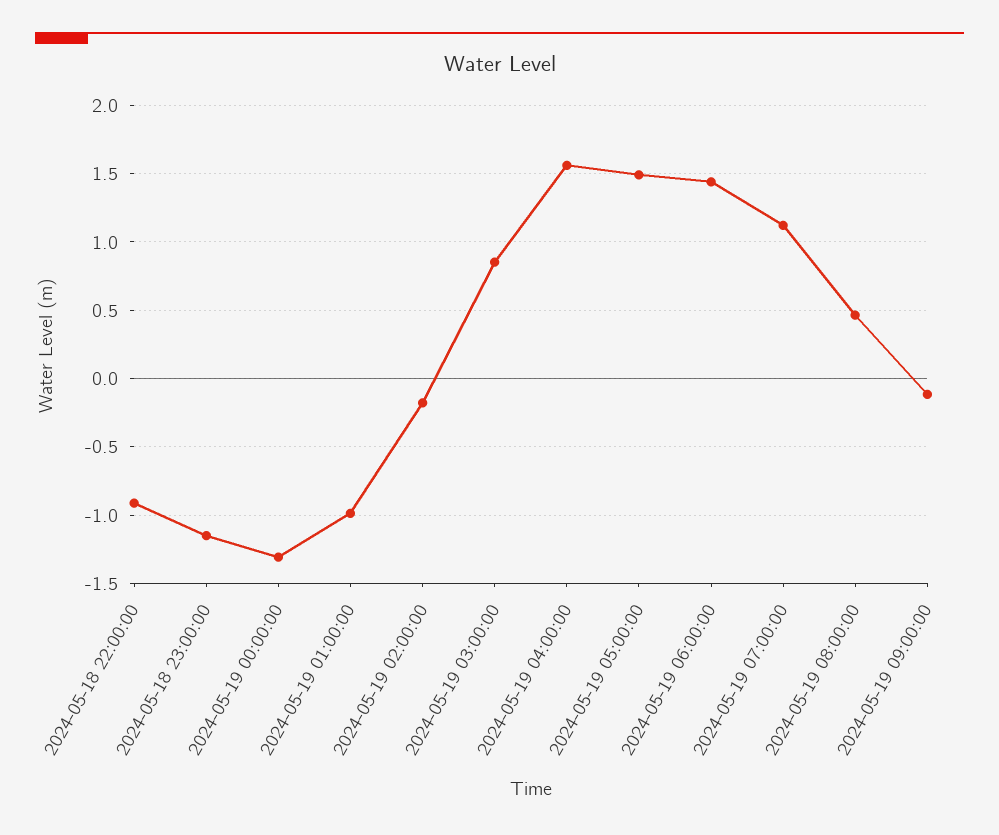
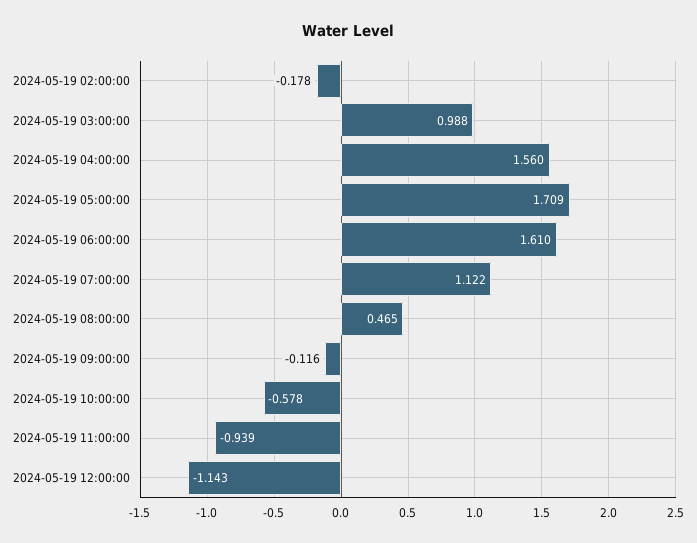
2024-05-18 22:00:00: -0.9 -> none
2024-05-18 23:00:00: -1.15 -> none
2024-05-19 00:00:00: -1.3 -> none
2024-05-19 01:00:00: -1 -> none
2024-05-19 03:00:00: 0.85 -> 0.988
2024-05-19 05:00:00: 1.5 -> 1.709
2024-05-19 06:00:00: 1.45 -> 1.61
2024-05-19 10:00:00: none -> -0.578
2024-05-19 11:00:00: none -> -0.939
2024-05-19 12:00:00: none -> -1.143

